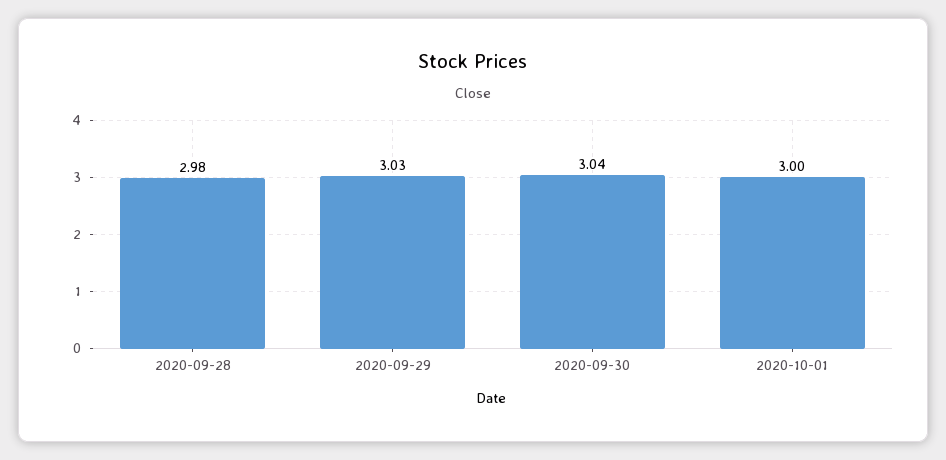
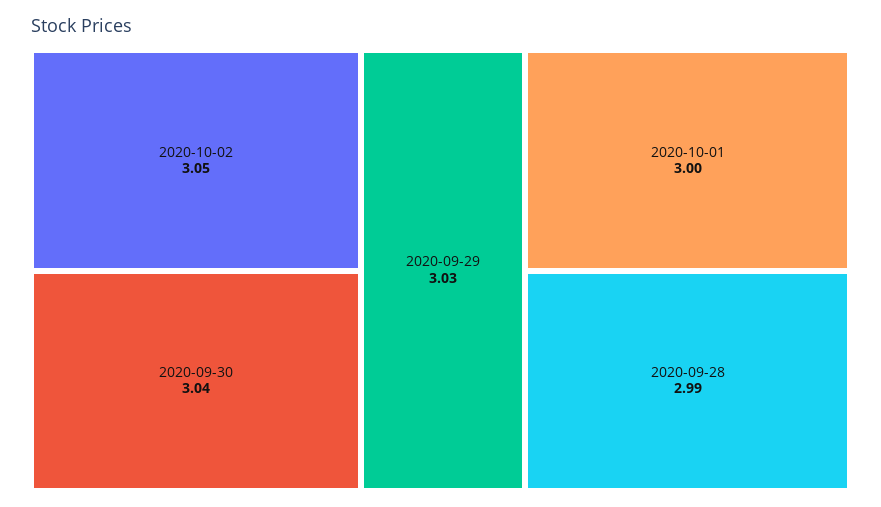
2020-09-28: 2.98 -> 2.99
2020-10-02: none -> 3.05

